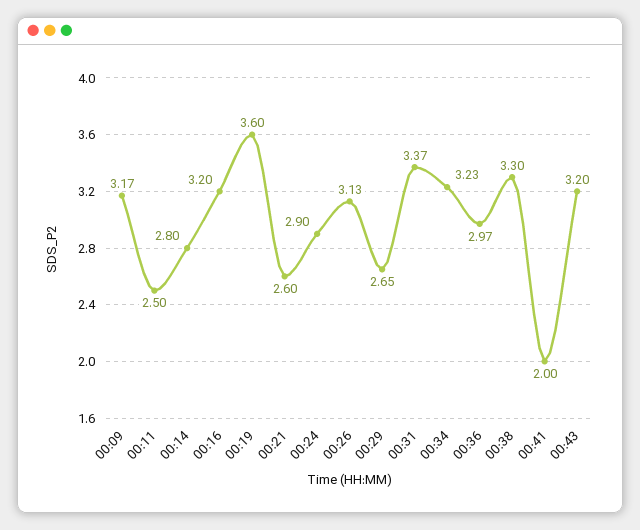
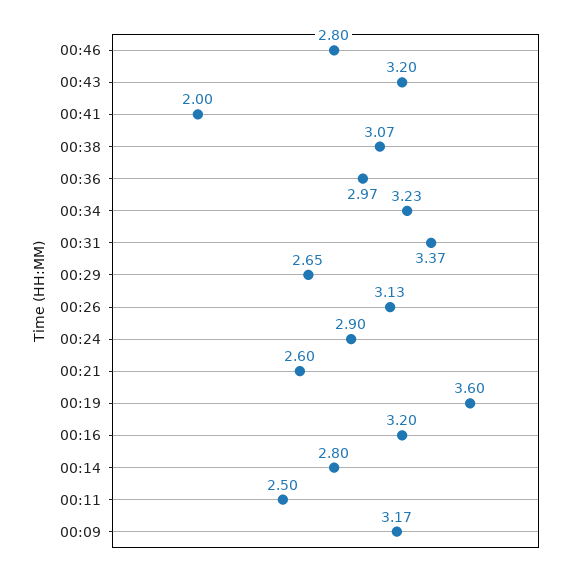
00:38: 3.3 -> 3.07
00:46: none -> 2.8

